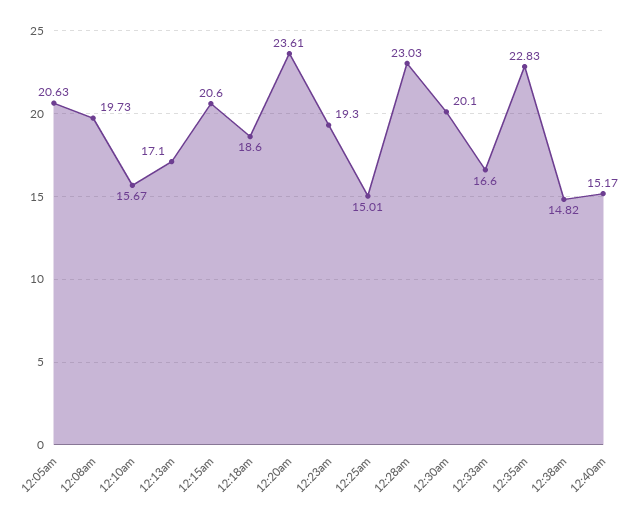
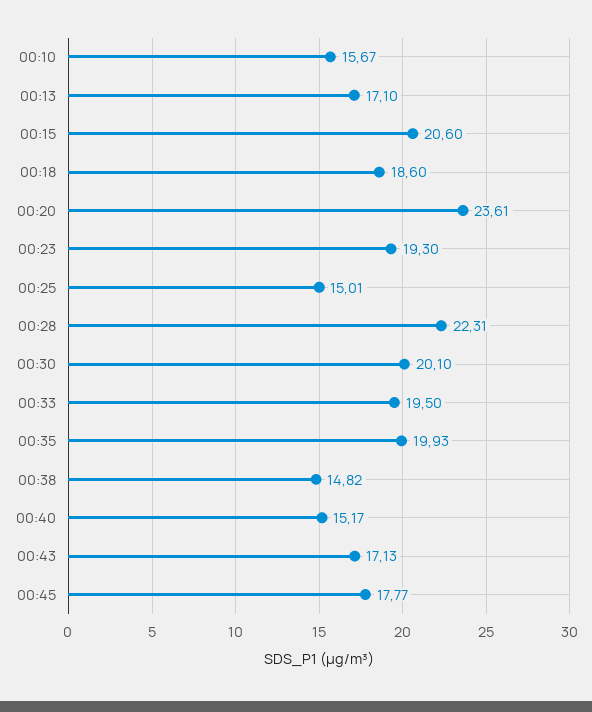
12:05am: 20.63 -> none
12:08am: 19.73 -> none
12:28am: 23.03 -> 22.31
12:33am: 16.6 -> 19.5
12:35am: 22.83 -> 19.93
00:43: none -> 17.13
00:45: none -> 17.77

